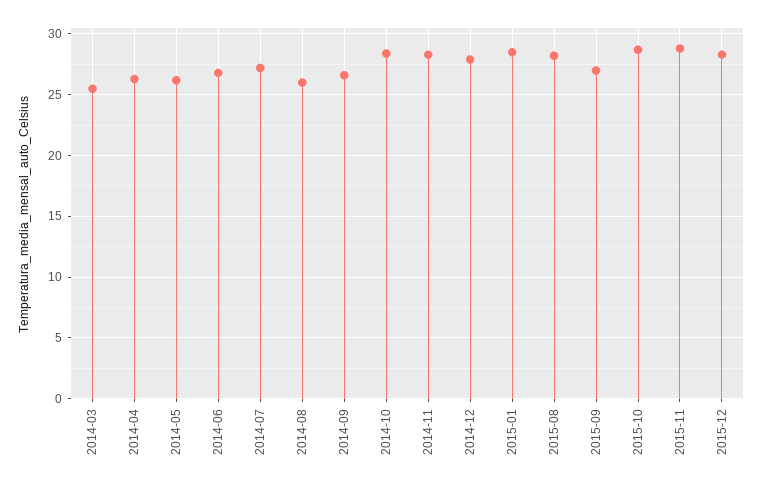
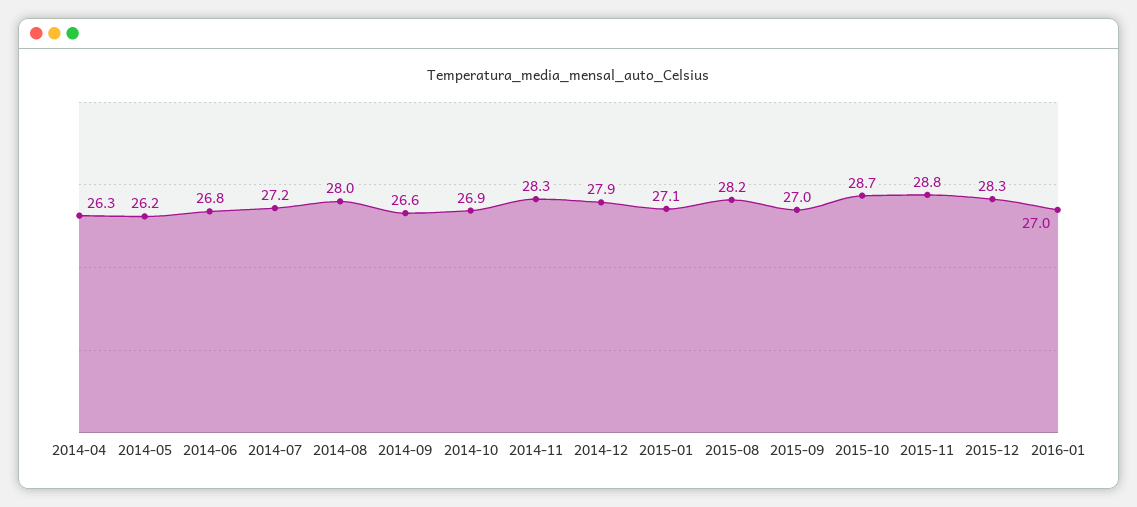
2014-03: 25.5 -> none
2014-08: 26 -> 28
2014-10: 28.5 -> 26.9
2015-01: 28.5 -> 27.1
2016-01: none -> 27

